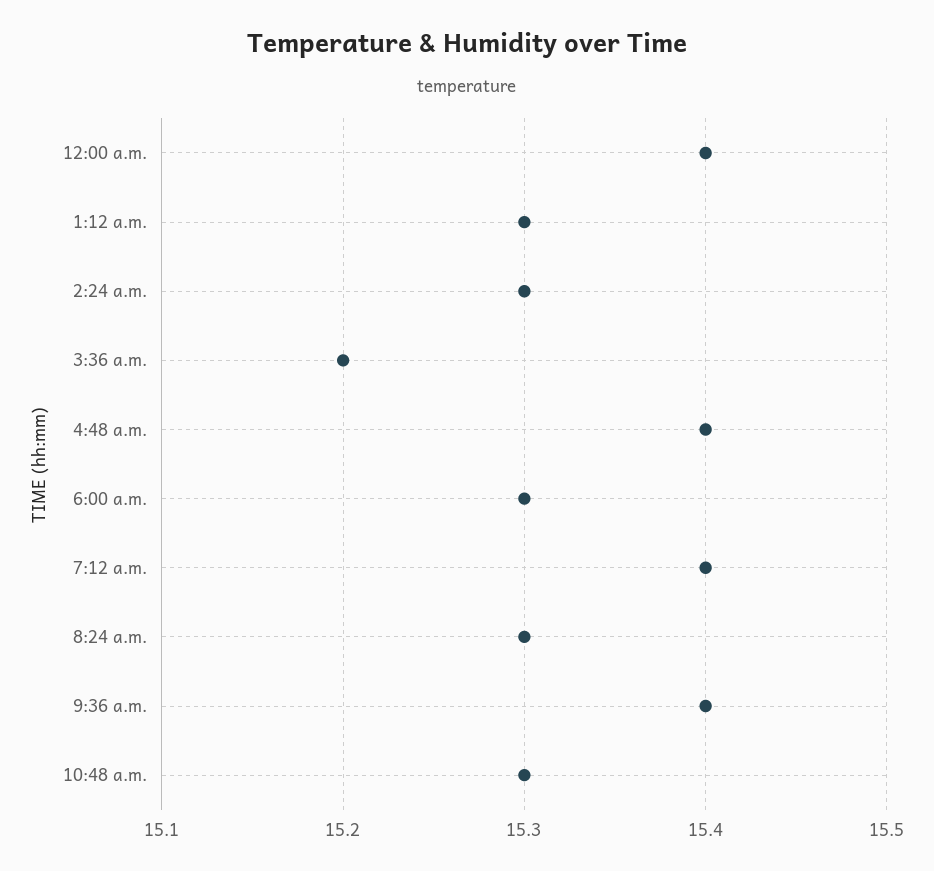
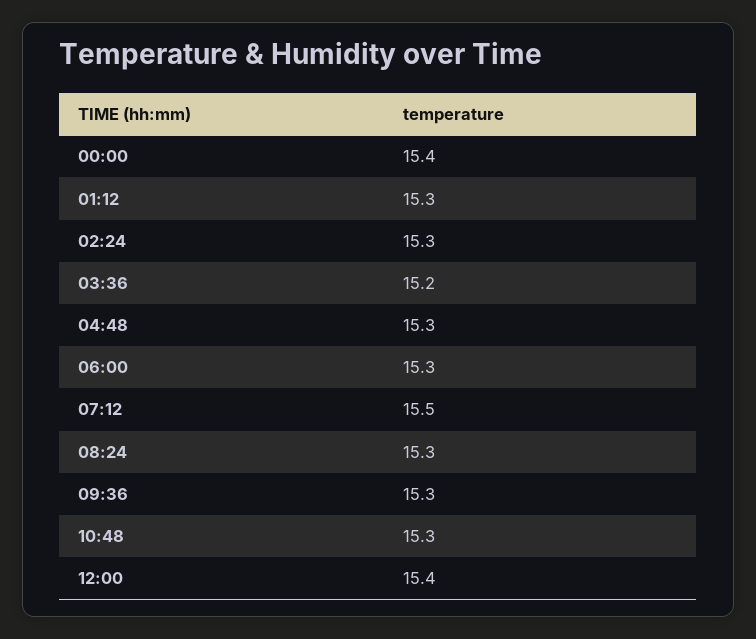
4:48 a.m.: 15.4 -> 15.3
7:12 a.m.: 15.4 -> 15.5
9:36 a.m.: 15.4 -> 15.3
12:00: none -> 15.4

